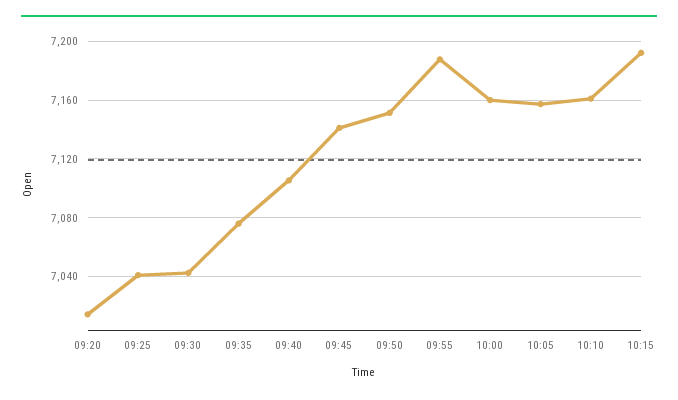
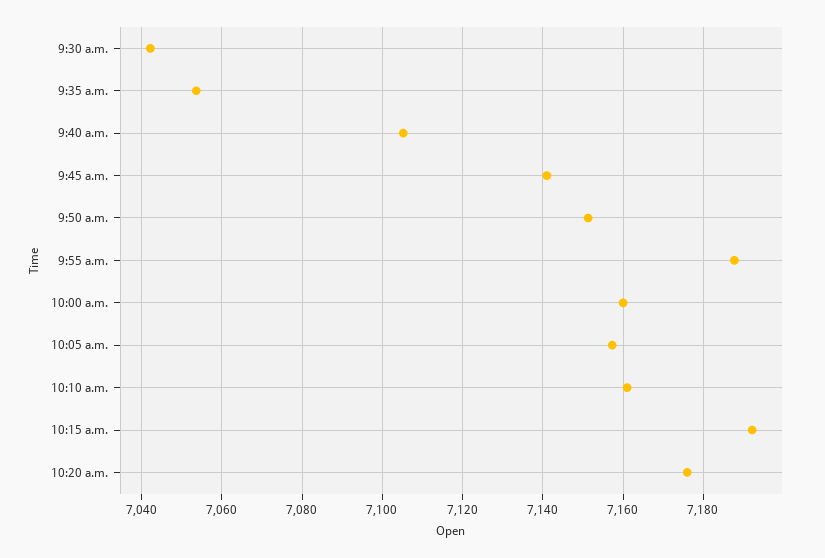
09:20: 7015 -> none
09:25: 7040 -> none
09:35: 7075 -> 7054
10:20 a.m.: none -> 7176

